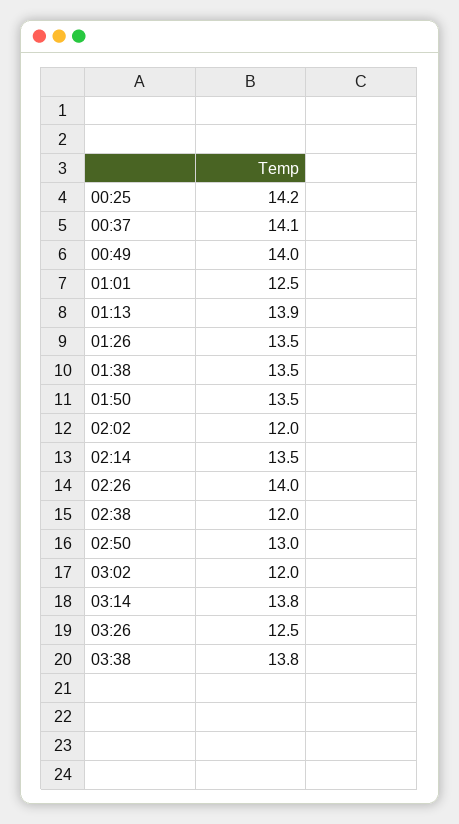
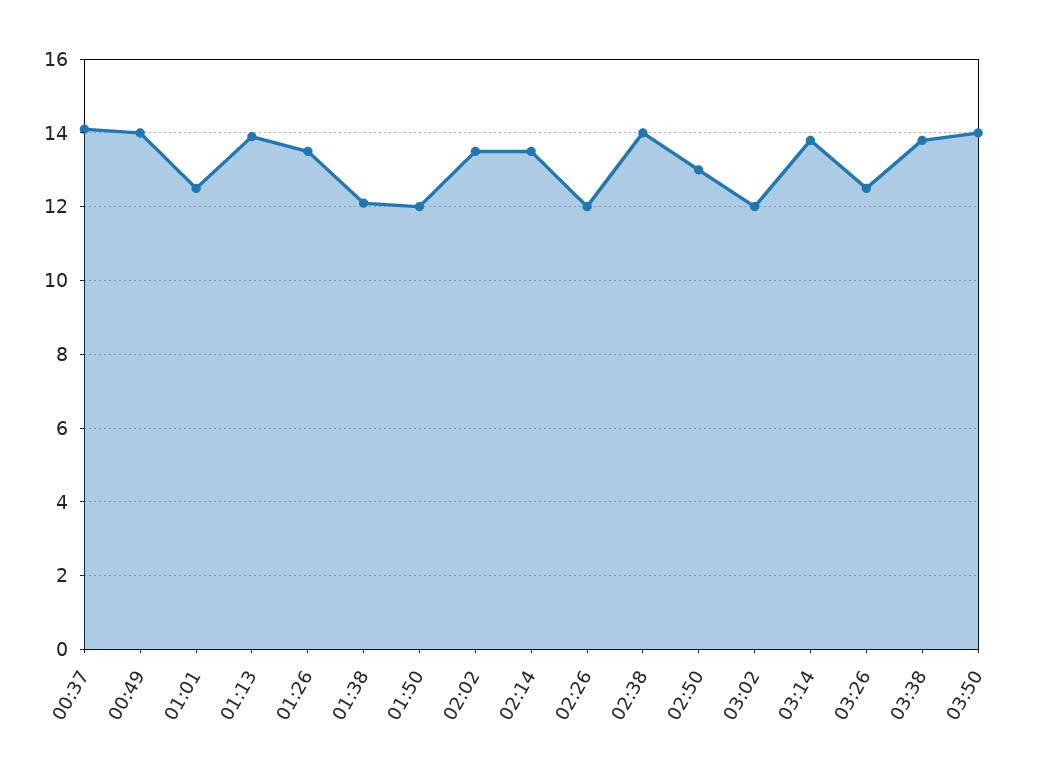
00:25: 14.2 -> none
01:38: 13.5 -> 12
01:50: 13.5 -> 12
02:02: 12 -> 13.5
02:26: 14 -> 12
02:38: 12 -> 14
03:50: none -> 14

